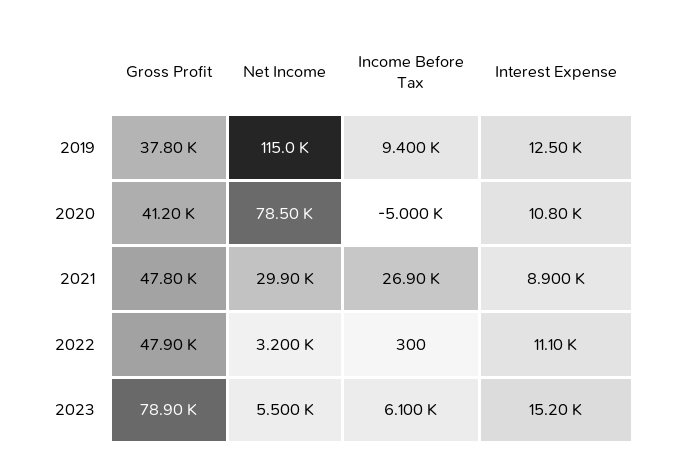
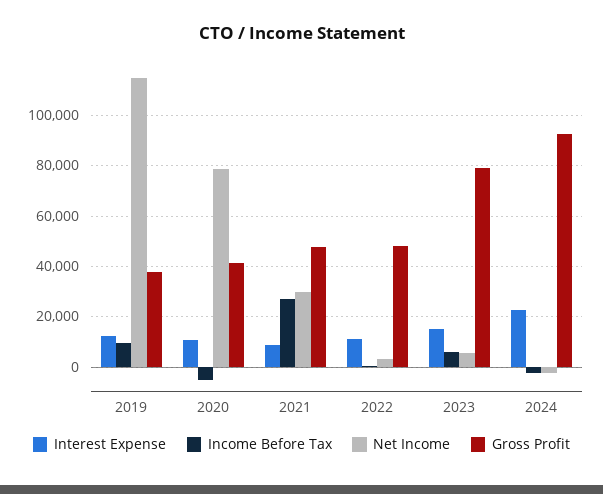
Interest Expense, 2024: none -> 22500
Income Before Tax, 2024: none -> -2500
Net Income, 2024: none -> -2500
Gross Profit, 2024: none -> 92500

